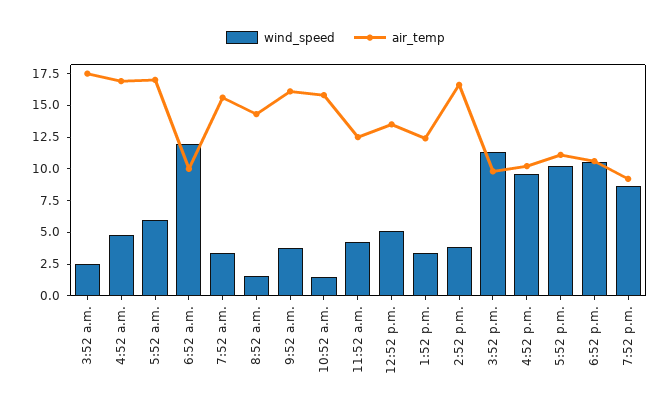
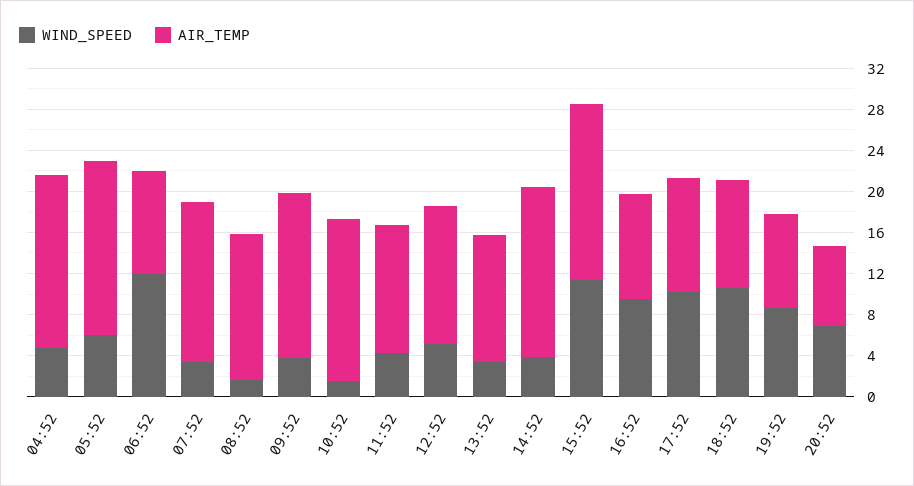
wind_speed, 3:52 a.m.: 2.5 -> none
air_temp, 3:52 a.m.: 17.5 -> none
air_temp, 3:52 p.m.: 10 -> 17
wind_speed, 20:52: none -> 7
air_temp, 20:52: none -> 8

